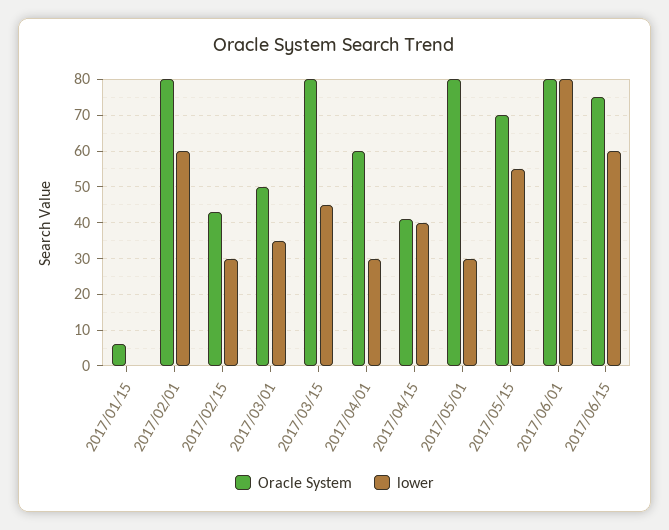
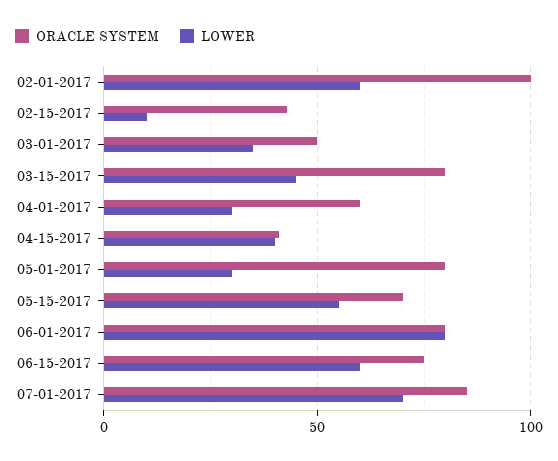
Oracle System, 2017/01/15: 5 -> none
lower, 2017/01/15: 0 -> none
Oracle System, 2017/02/01: 80 -> 100
lower, 2017/02/15: 30 -> 10
Oracle System, 07-01-2017: none -> 85
lower, 07-01-2017: none -> 70

